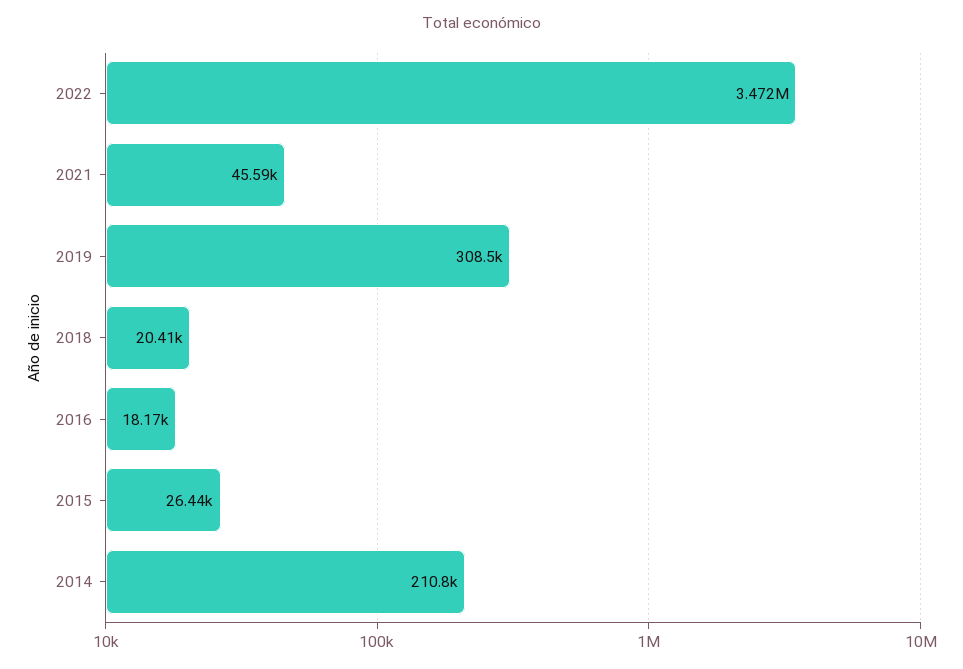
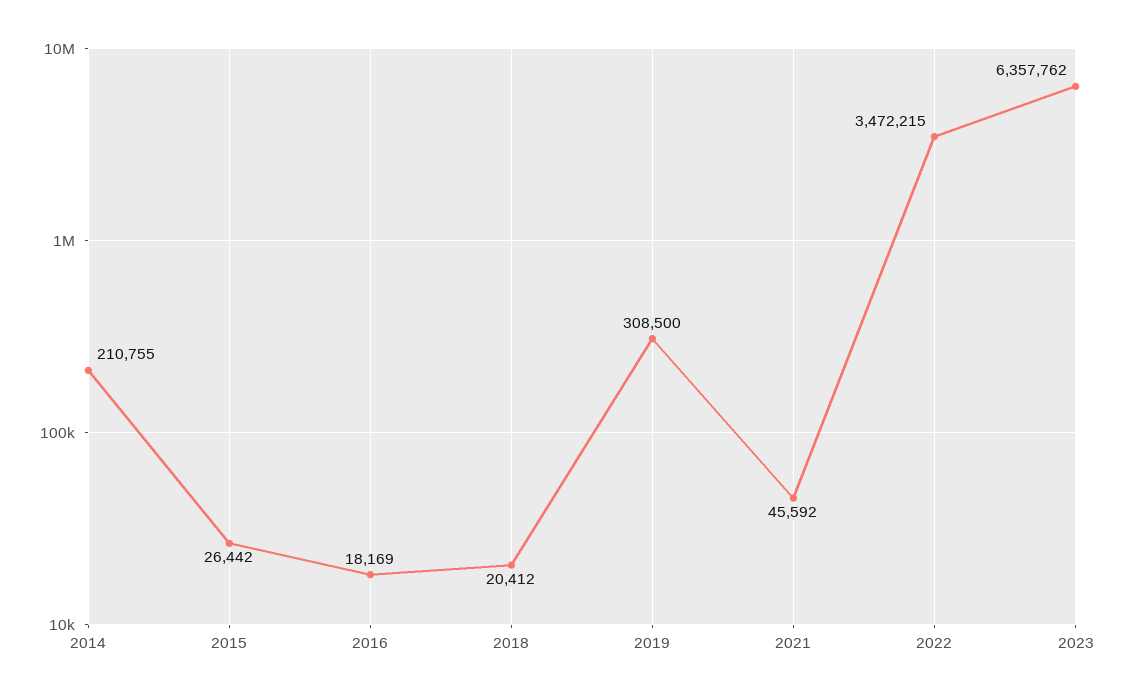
2023: none -> 6357762

